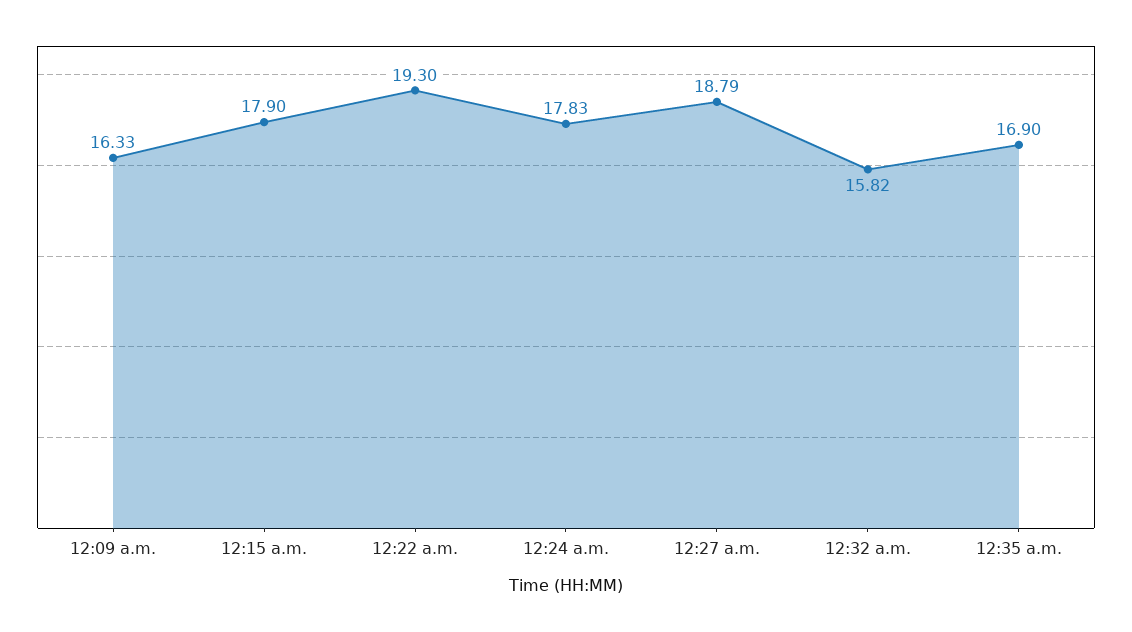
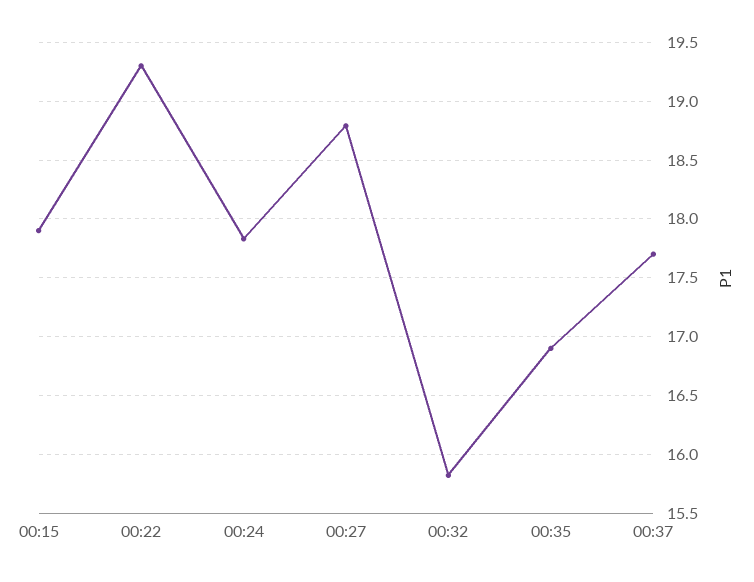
12:09 a.m.: 16.33 -> none
00:37: none -> 17.7

